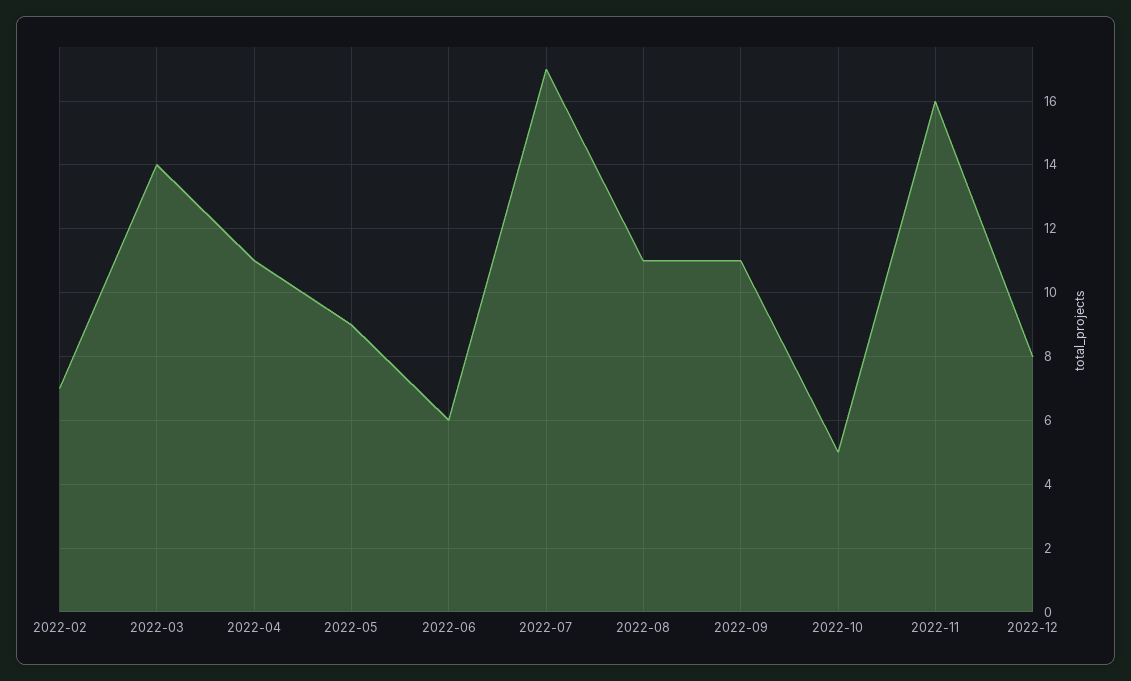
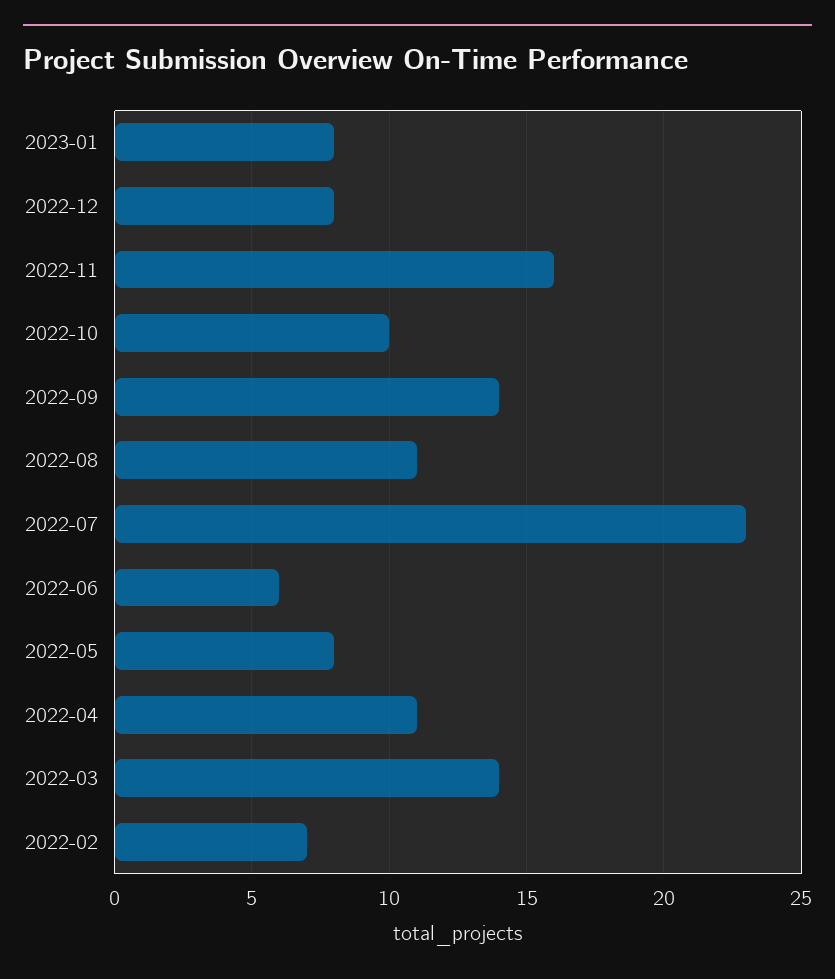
2022-05: 9 -> 8
2022-07: 17 -> 23
2022-09: 11 -> 14
2022-10: 5 -> 10
2023-01: none -> 8

